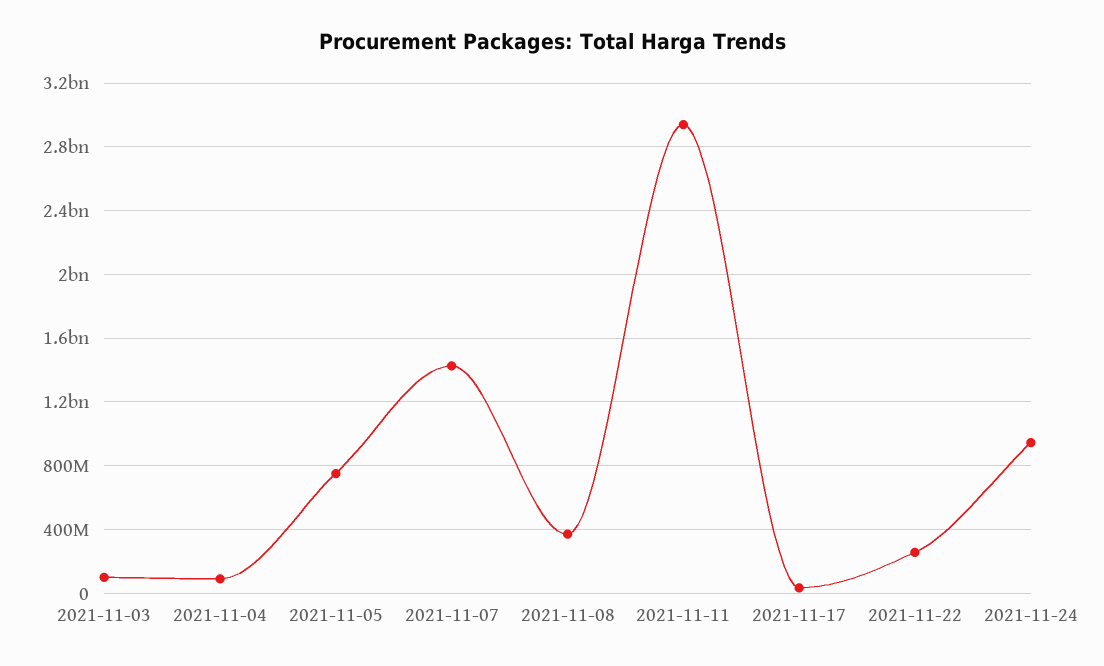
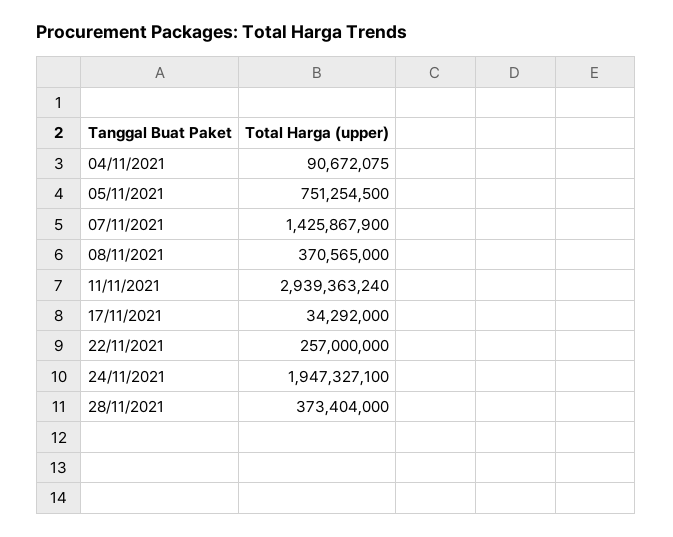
2021-11-03: 100000000 -> none
2021-11-24: 950000000 -> 1947327100
28/11/2021: none -> 373404000

